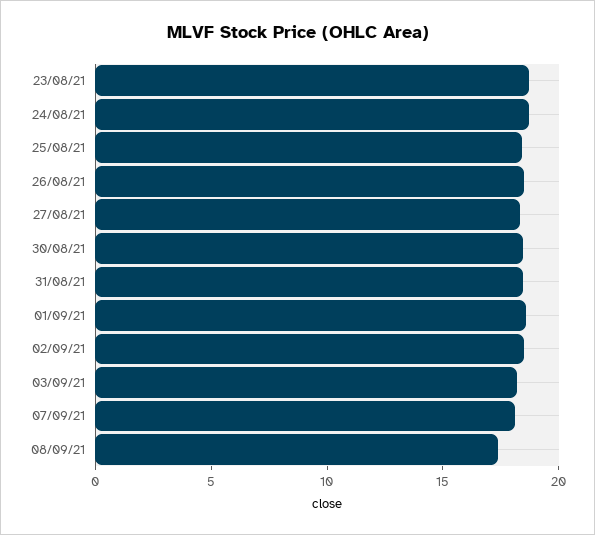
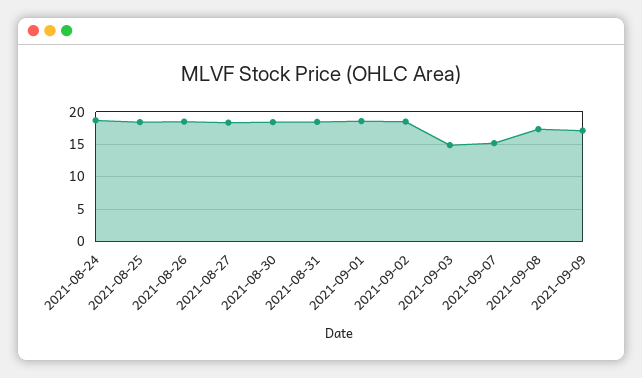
23/08/21: 19 -> none
03/09/21: 18 -> 15
07/09/21: 18 -> 15
2021-09-09: none -> 17

